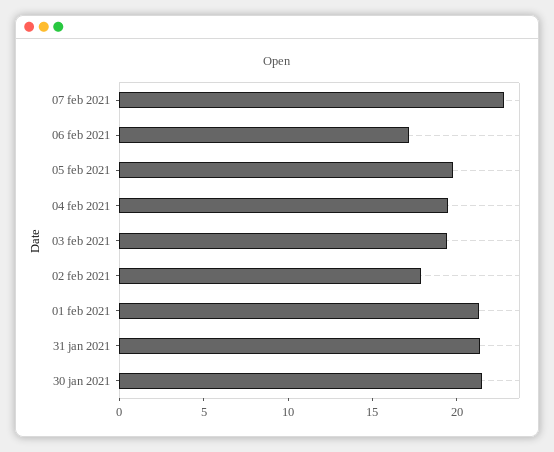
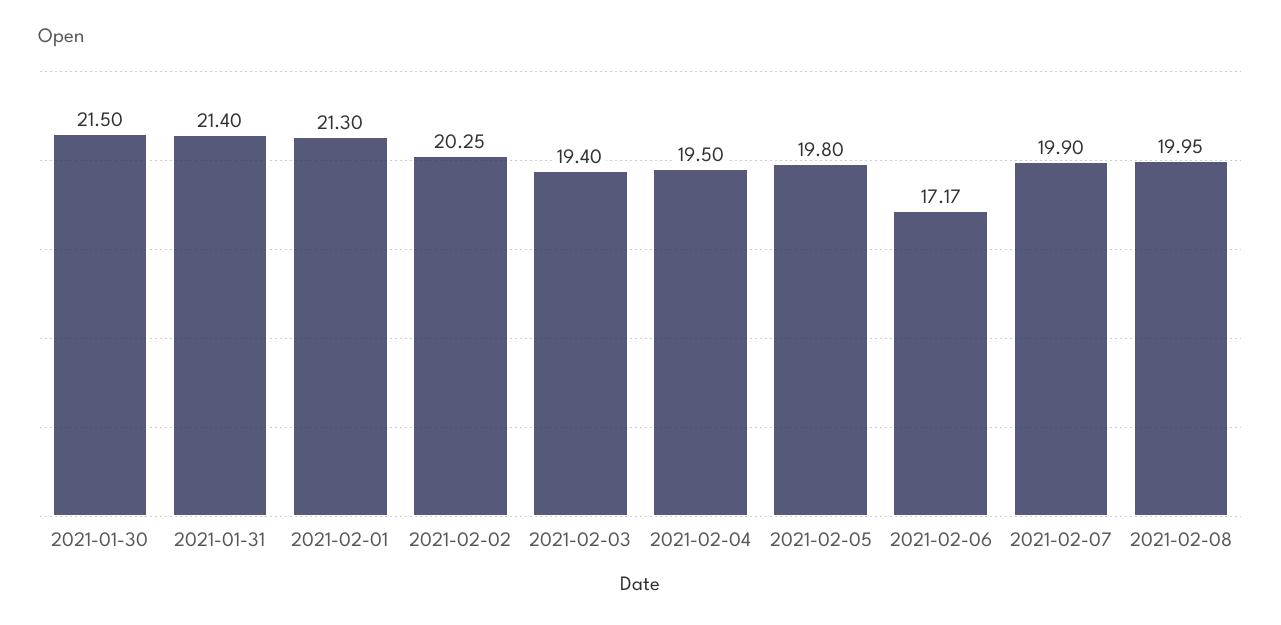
07 feb 2021: 23 -> 19.9
02 feb 2021: 18 -> 20.25
2021-02-08: none -> 19.95

